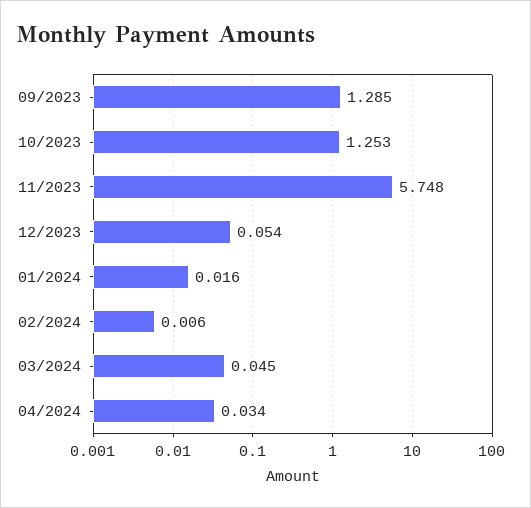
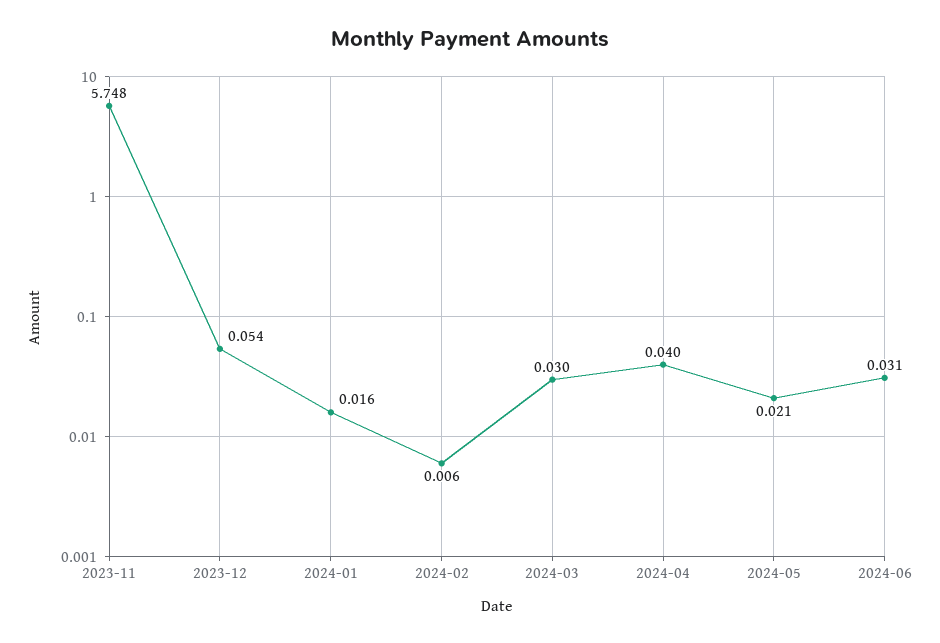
09/2023: 1.285 -> none
10/2023: 1.253 -> none
03/2024: 0.045 -> 0.03
04/2024: 0.034 -> 0.04
2024-05: none -> 0.021
2024-06: none -> 0.031

